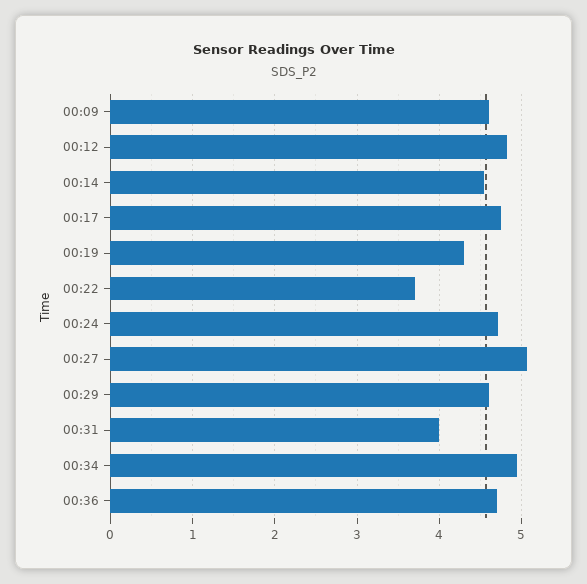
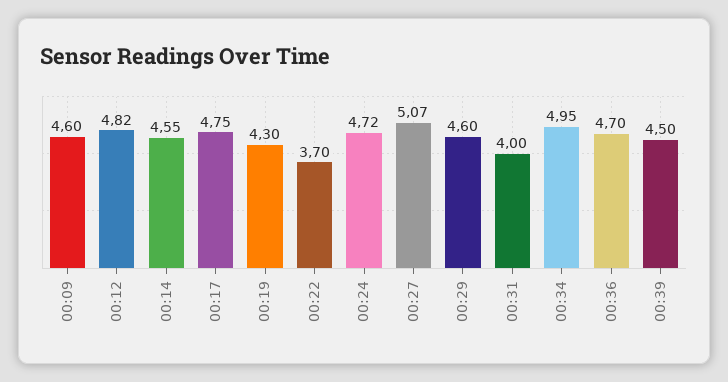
00:39: none -> 4.5

